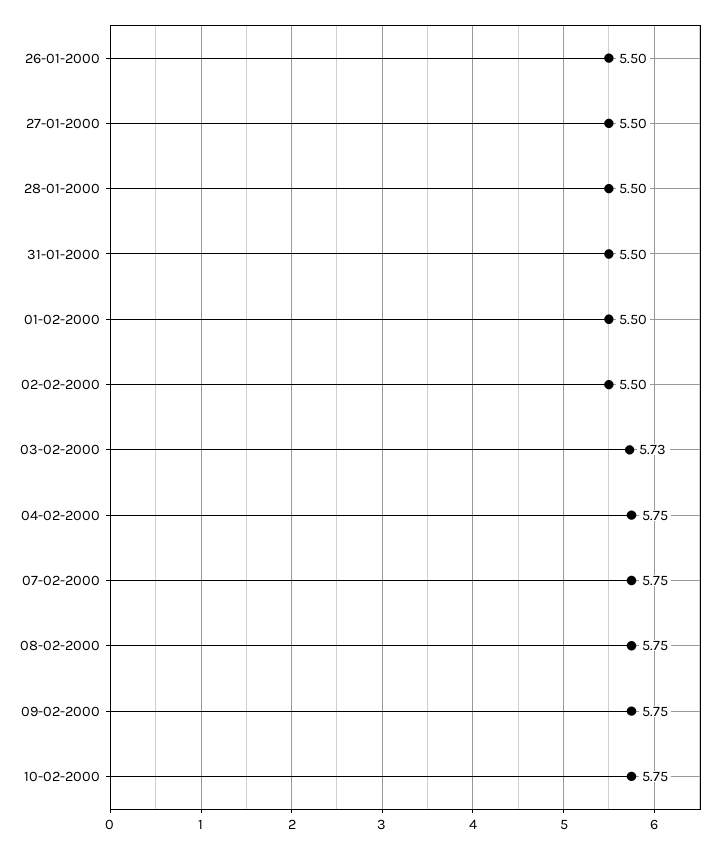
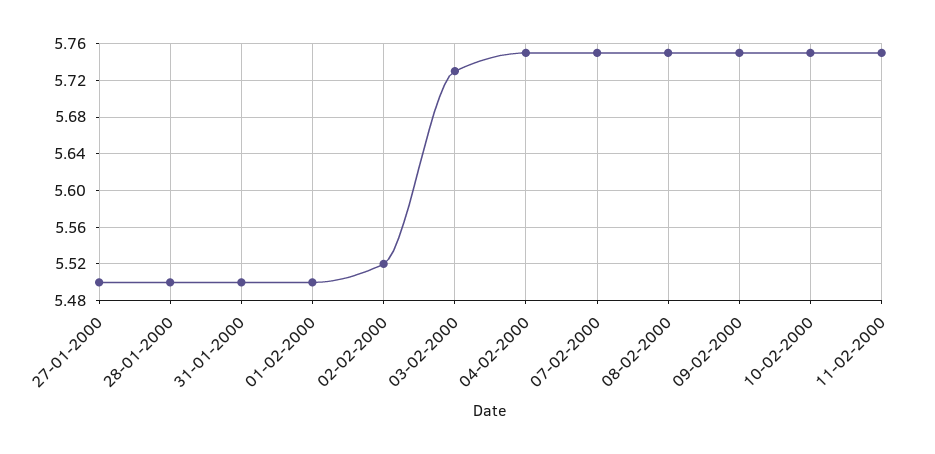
26-01-2000: 5.5 -> none
02-02-2000: 5.5 -> 5.52
11-02-2000: none -> 5.75

